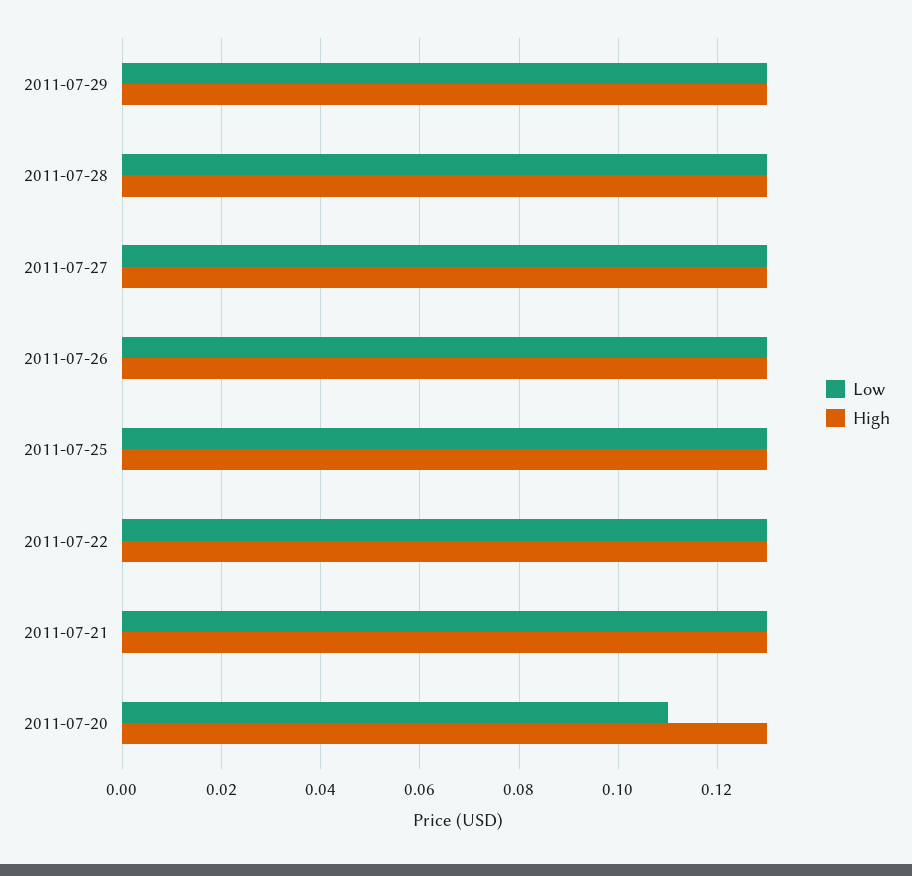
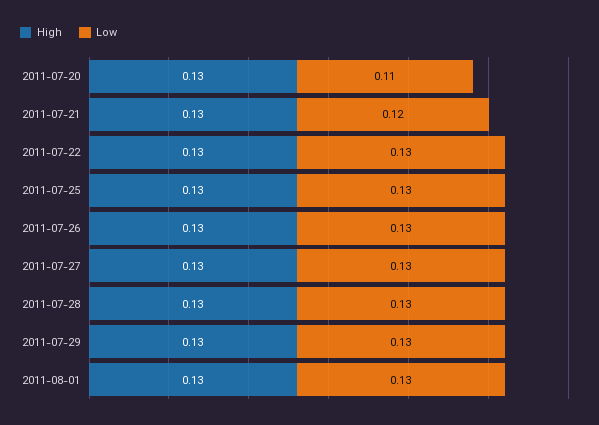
Low, 2011-07-21: 0.13 -> 0.12
High, 2011-08-01: none -> 0.13
Low, 2011-08-01: none -> 0.13

